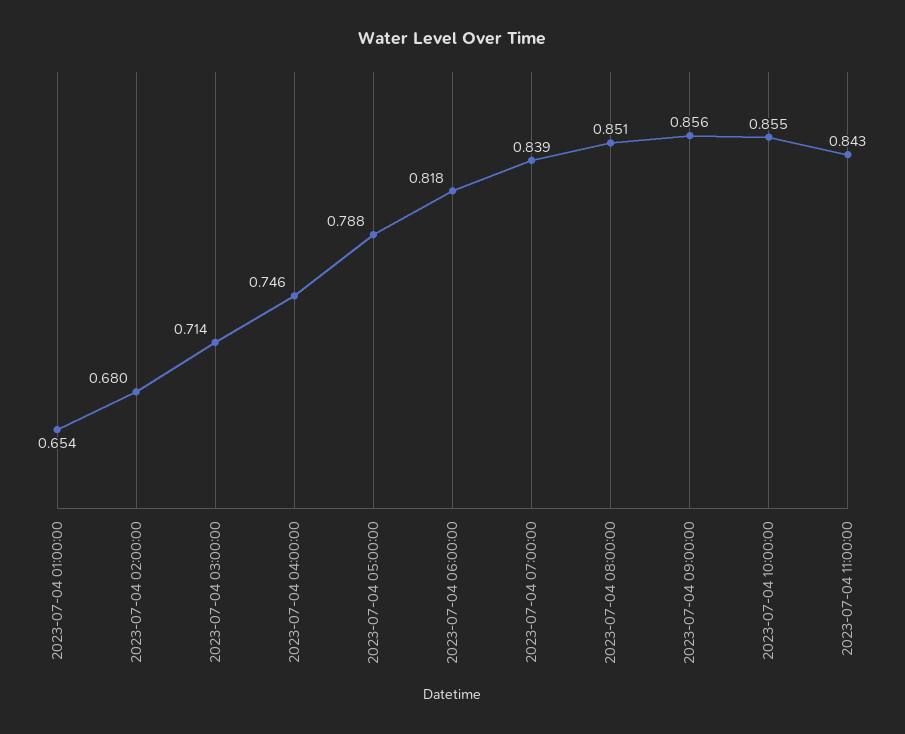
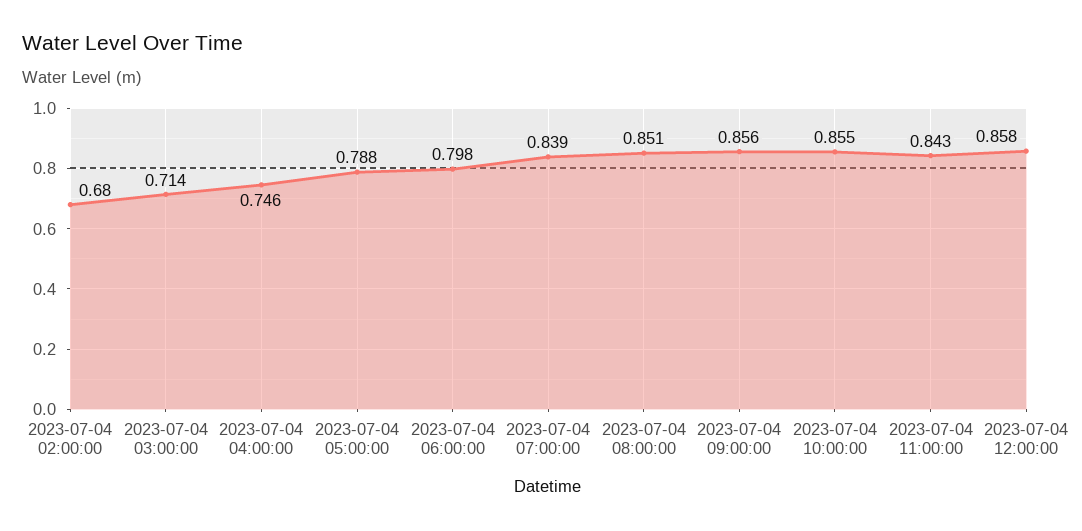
2023-07-04 01:00:00: 0.654 -> none
2023-07-04 06:00:00: 0.818 -> 0.798
2023-07-04 12:00:00: none -> 0.858

